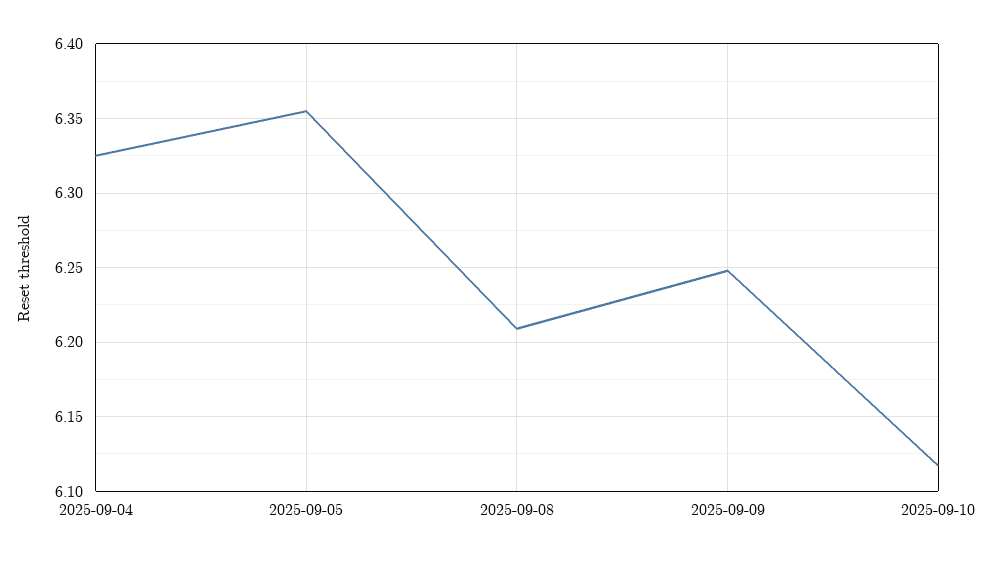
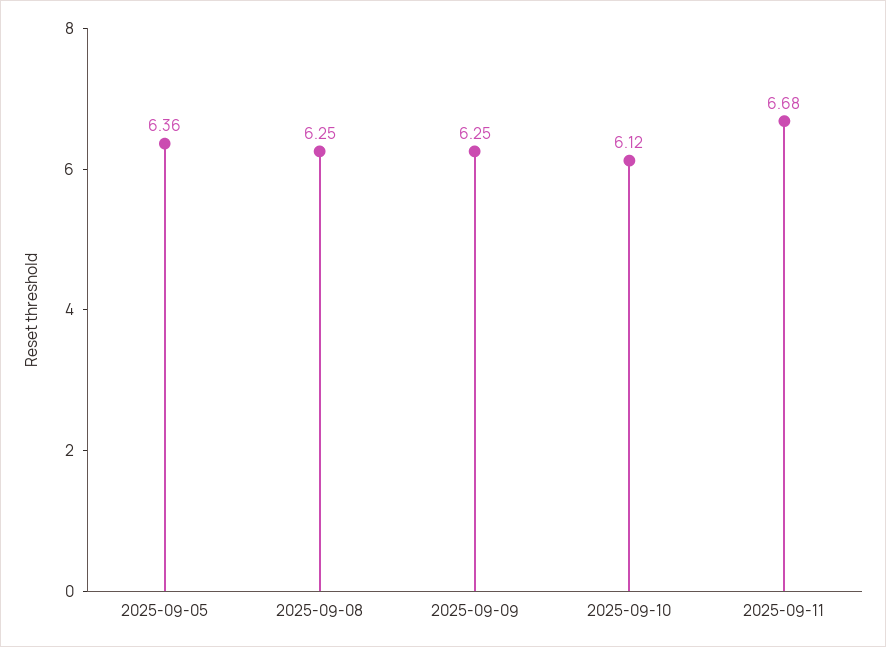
2025-09-04: 6.325 -> none
2025-09-08: 6.21 -> 6.25
2025-09-11: none -> 6.68

